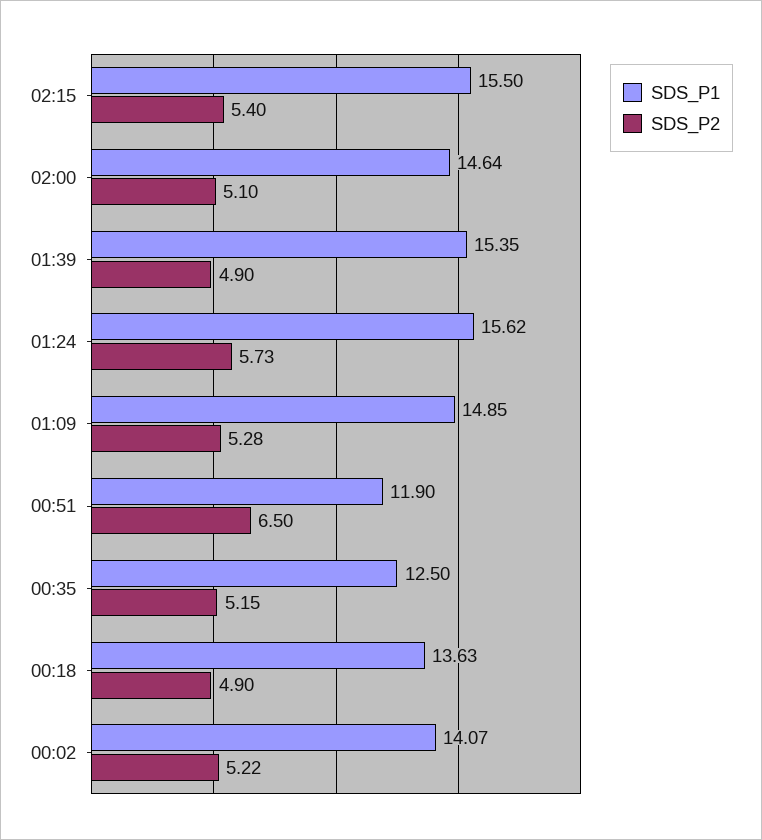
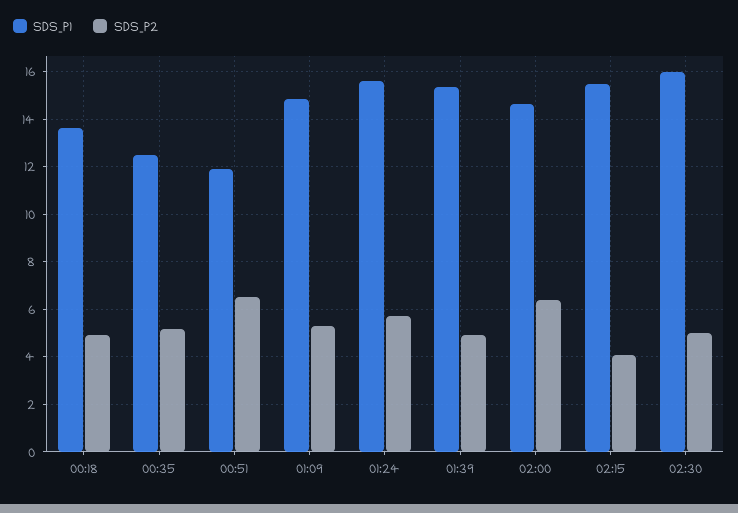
SDS_P2, 02:15: 5.4 -> 4
SDS_P2, 02:00: 5.1 -> 6.5
SDS_P1, 00:02: 14.07 -> none
SDS_P2, 00:02: 5.22 -> none
SDS_P1, 02:30: none -> 16
SDS_P2, 02:30: none -> 5

